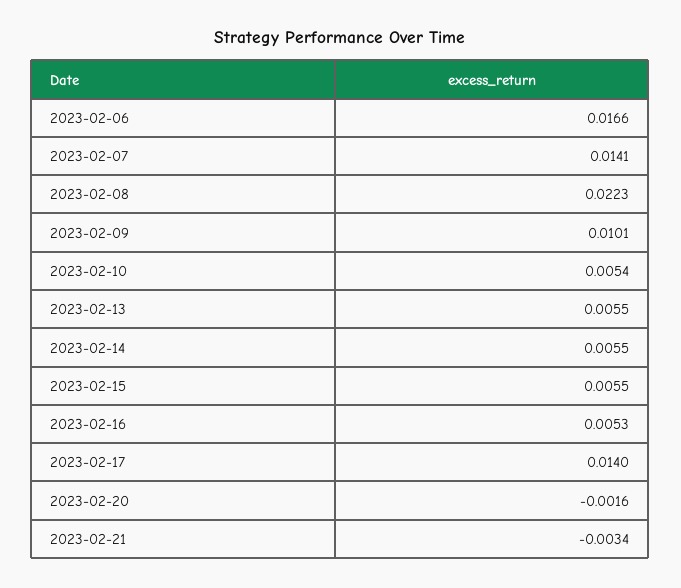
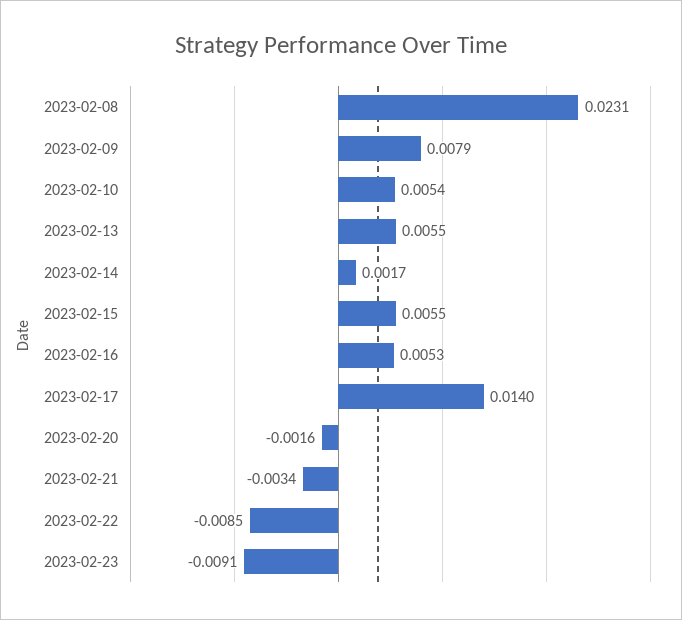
2023-02-06: 0.0166 -> none
2023-02-07: 0.0141 -> none
2023-02-08: 0.0223 -> 0.0231
2023-02-09: 0.0101 -> 0.0079
2023-02-14: 0.0055 -> 0.0017
2023-02-22: none -> -0.0085
2023-02-23: none -> -0.0091

